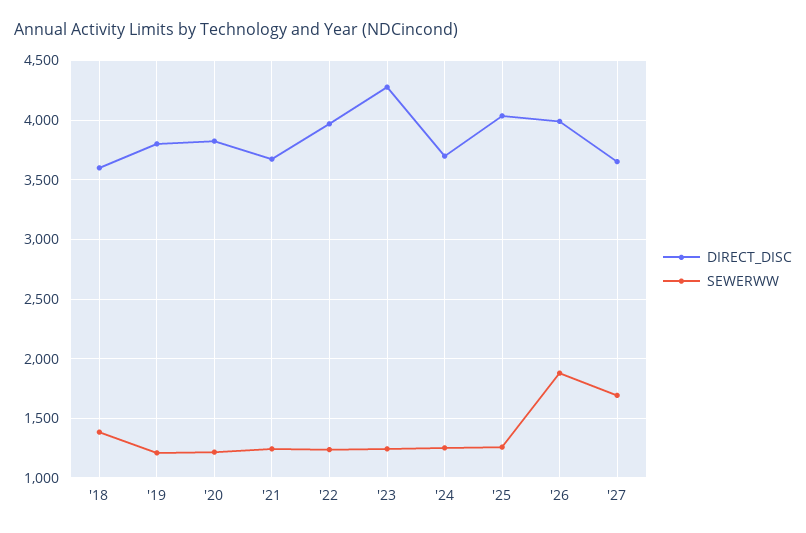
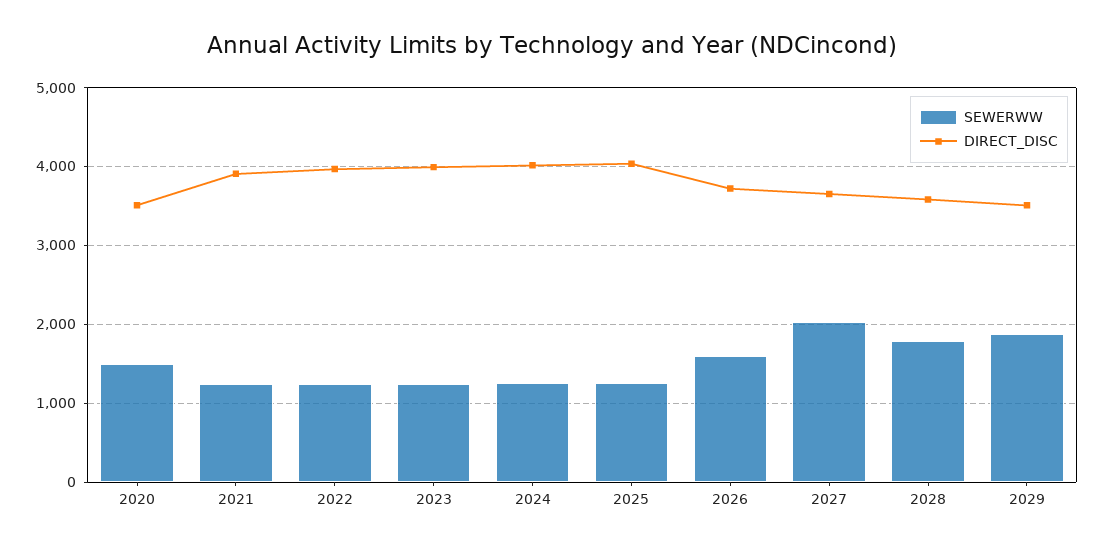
DIRECT_DISC, '18: 3600 -> none
SEWERWW, '18: 1400 -> none
DIRECT_DISC, '19: 3800 -> none
SEWERWW, '19: 1200 -> none
DIRECT_DISC, '20: 3800 -> 3500
SEWERWW, '20: 1200 -> 1500
DIRECT_DISC, '21: 3700 -> 3900
DIRECT_DISC, '23: 4300 -> 4000
DIRECT_DISC, '24: 3700 -> 4000
DIRECT_DISC, '26: 4000 -> 3700
SEWERWW, '26: 1900 -> 1600
SEWERWW, '27: 1700 -> 2000
SEWERWW, 2028: none -> 1800
DIRECT_DISC, 2028: none -> 3600
SEWERWW, 2029: none -> 1900
DIRECT_DISC, 2029: none -> 3500

